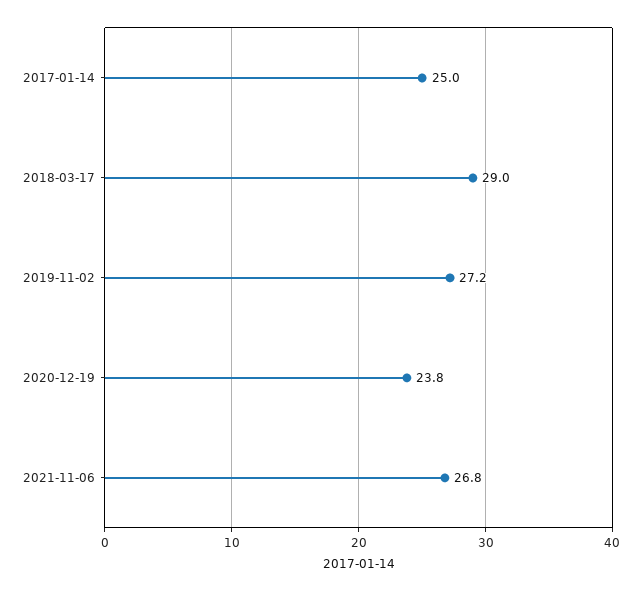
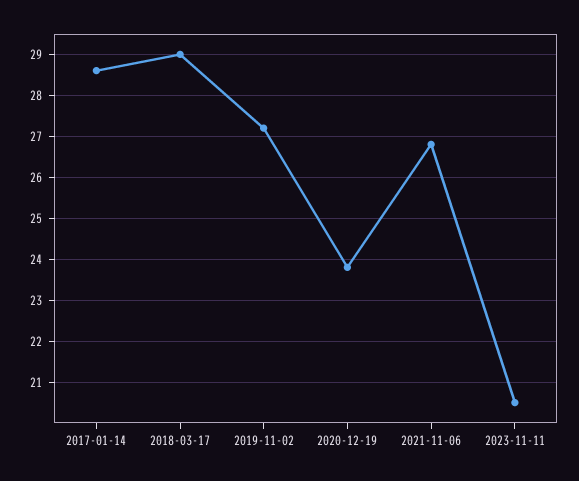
2017-01-14: 25 -> 28.5
2023-11-11: none -> 20.5

